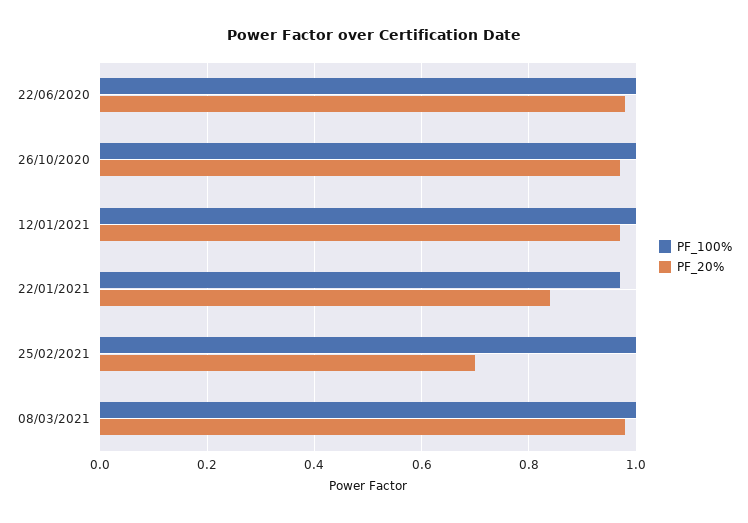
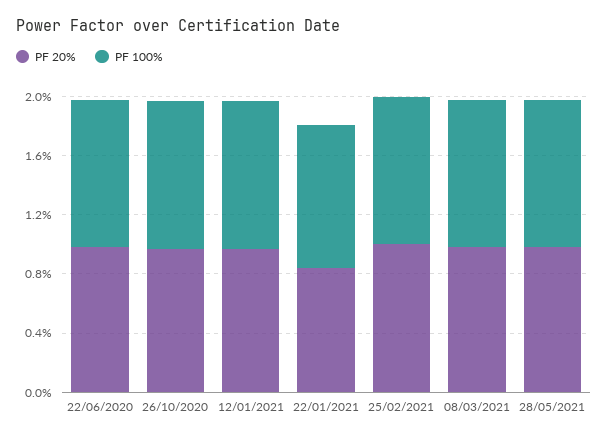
PF_20%, 25/02/2021: 0.7 -> 1
PF_20%, 28/05/2021: none -> 1
PF_100%, 28/05/2021: none -> 1

